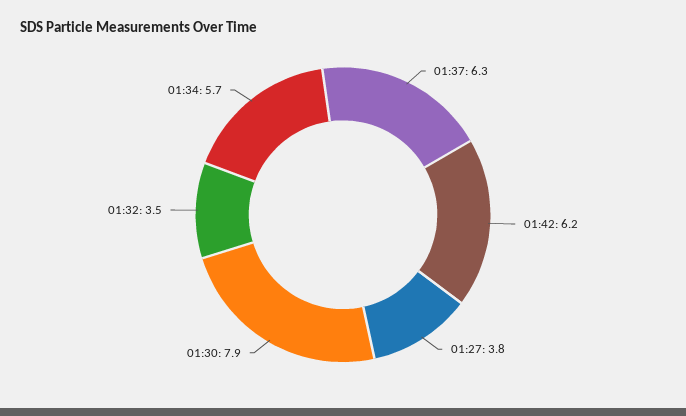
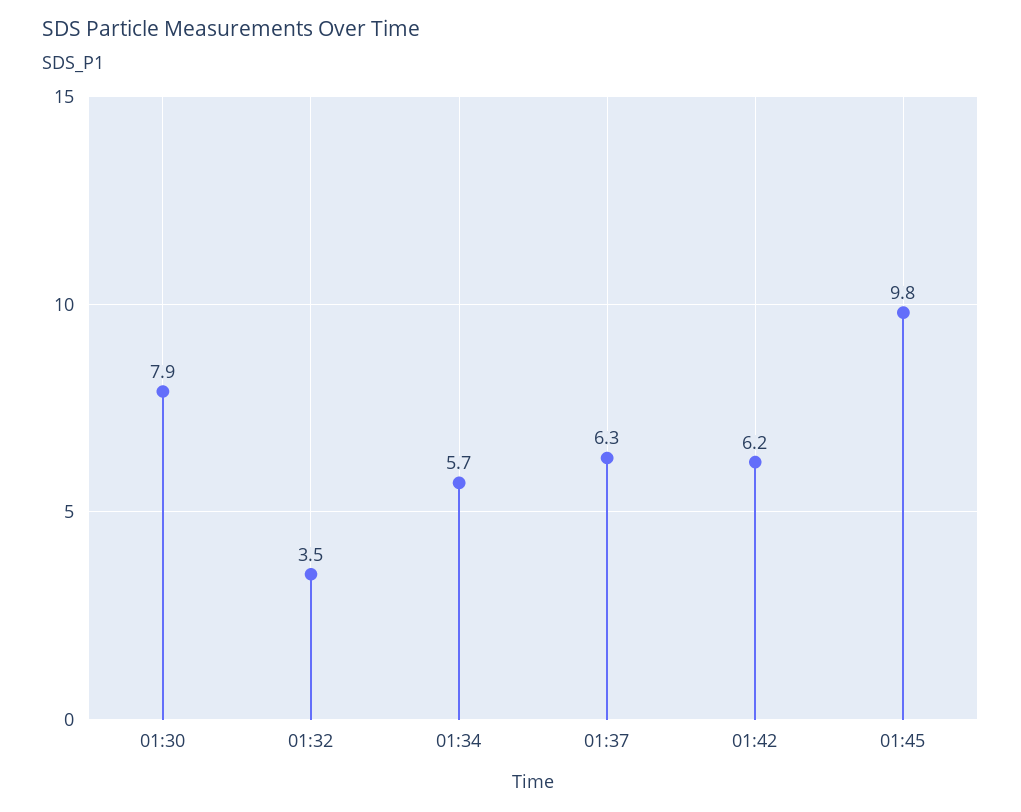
01:27: 3.8 -> none
01:45: none -> 9.8

